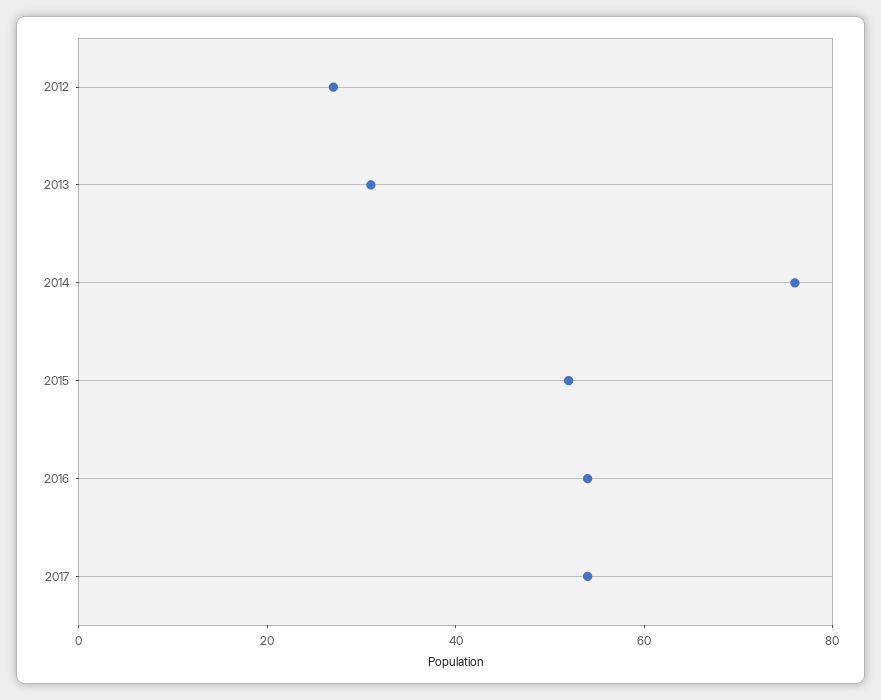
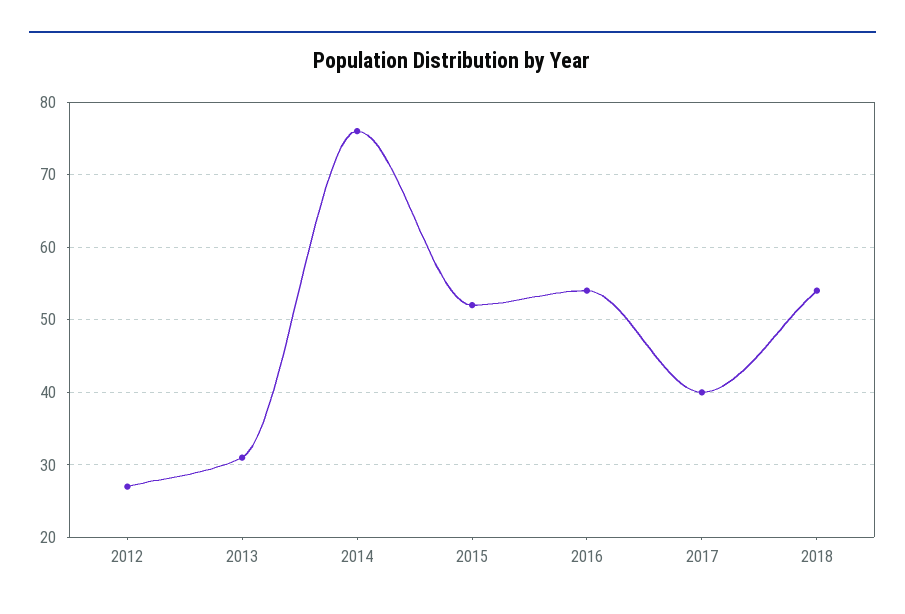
2017: 55 -> 40
2018: none -> 54

